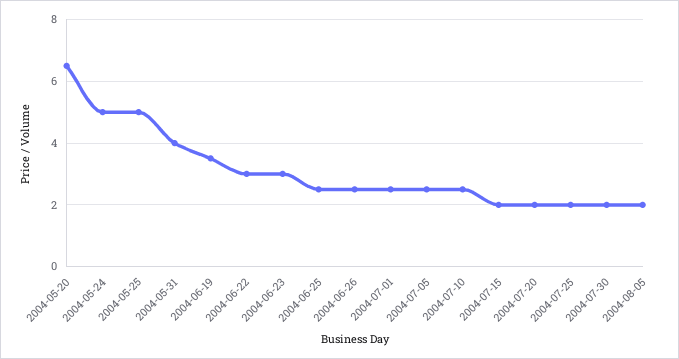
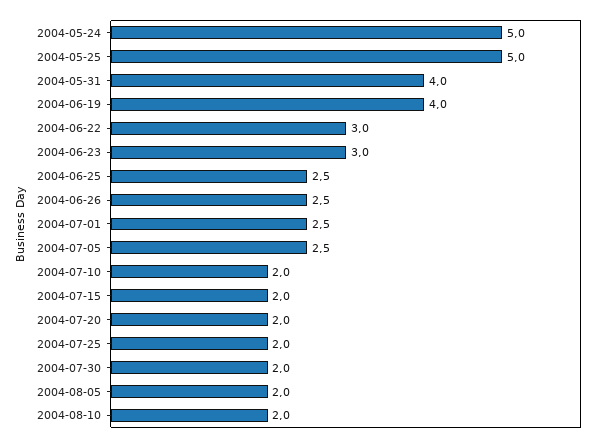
2004-05-20: 6.5 -> none
2004-06-19: 3.5 -> 4
2004-07-10: 2.5 -> 2
2004-08-10: none -> 2

